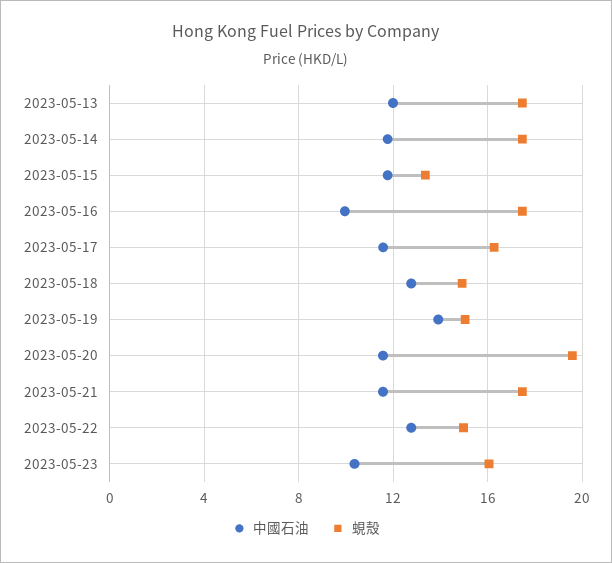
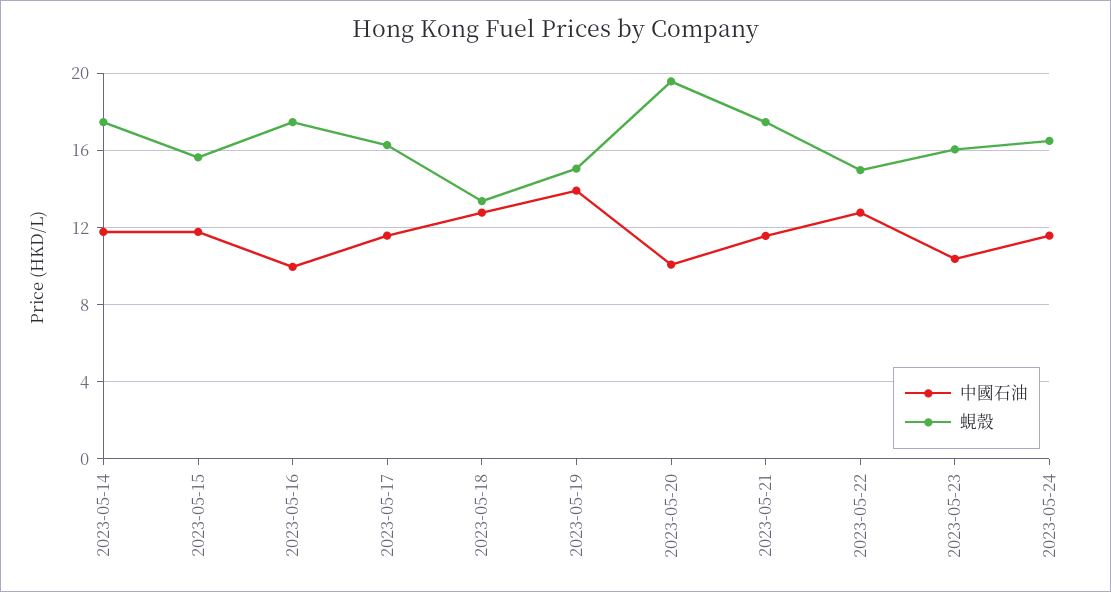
中國石油, 2023-05-13: 12 -> none
蜆殼, 2023-05-13: 17.5 -> none
蜆殼, 2023-05-15: 13.5 -> 15.5
蜆殼, 2023-05-18: 15 -> 13.5
中國石油, 2023-05-20: 11.5 -> 10
中國石油, 2023-05-24: none -> 11.5
蜆殼, 2023-05-24: none -> 16.5

